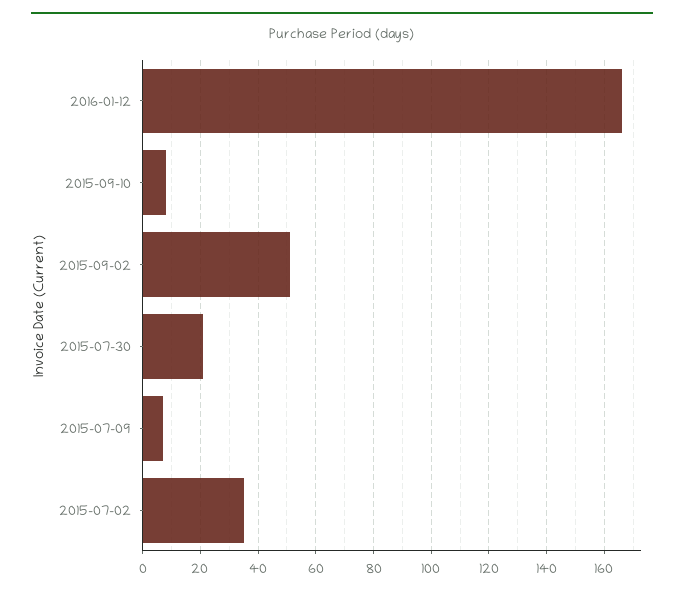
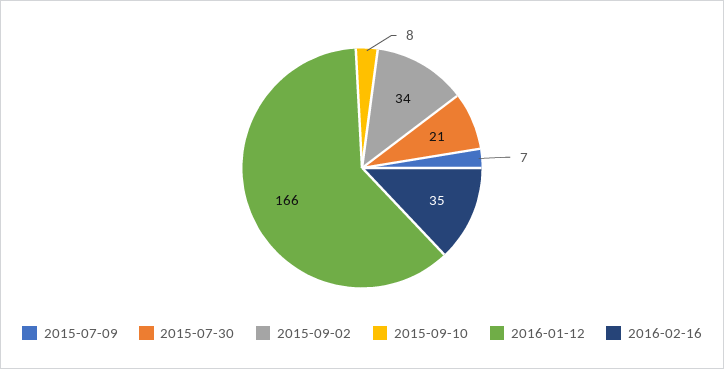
2015-09-02: 50 -> 34
2015-07-02: 35 -> none
2016-02-16: none -> 35

